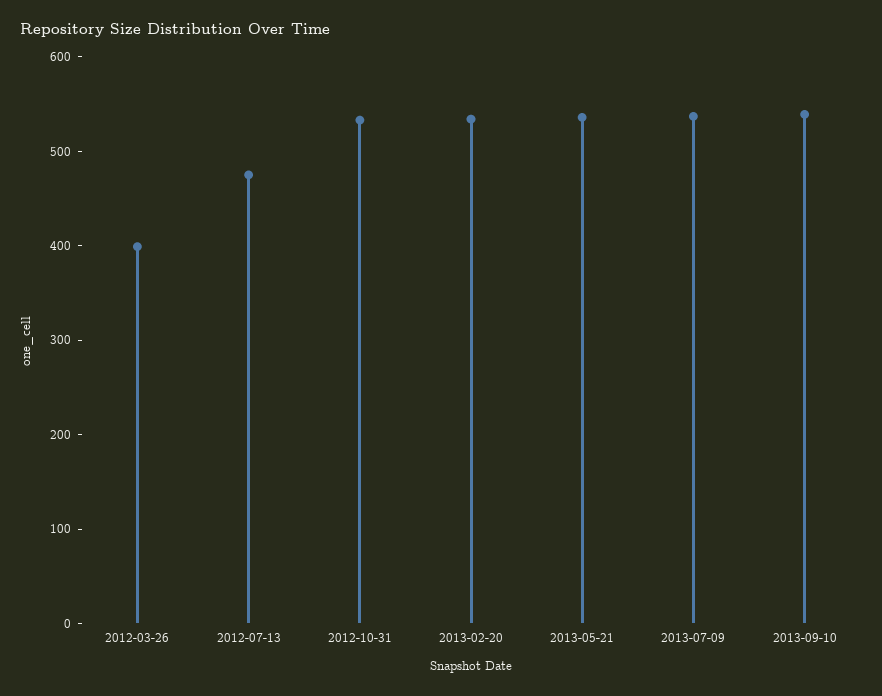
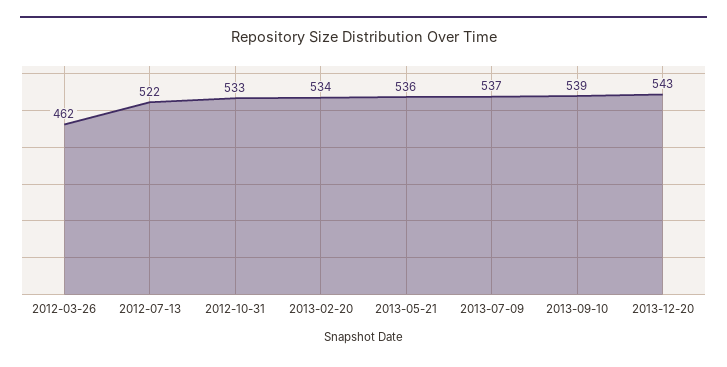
2012-03-26: 400 -> 462
2012-07-13: 480 -> 522
2013-12-20: none -> 543

